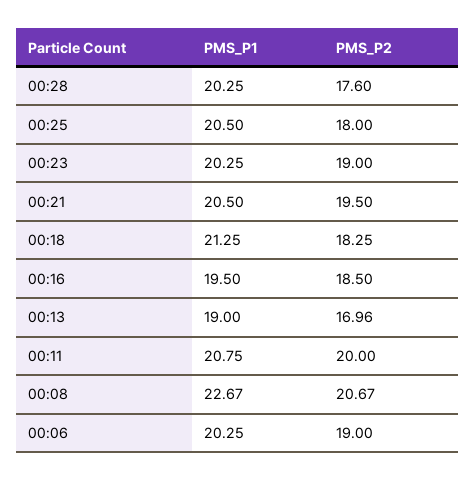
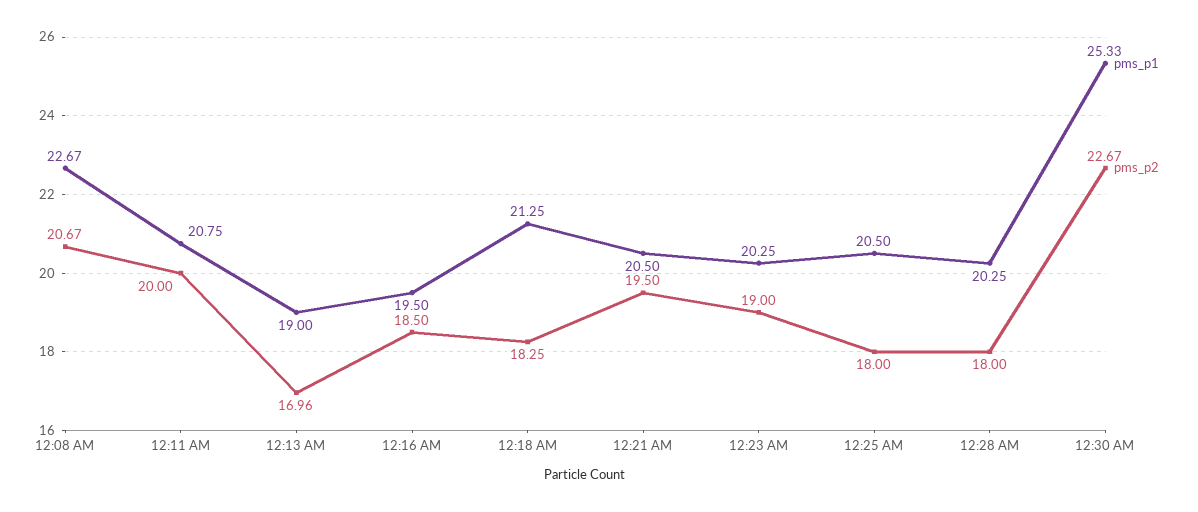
PMS_P2, 00:28: 17.6 -> 18
PMS_P1, 00:06: 20.25 -> none
PMS_P2, 00:06: 19 -> none
PMS_P1, 12:30 AM: none -> 25.33
PMS_P2, 12:30 AM: none -> 22.67

